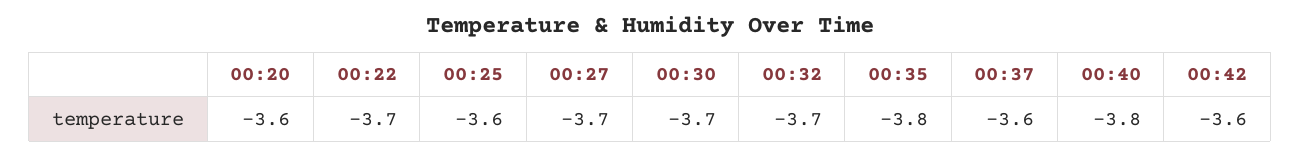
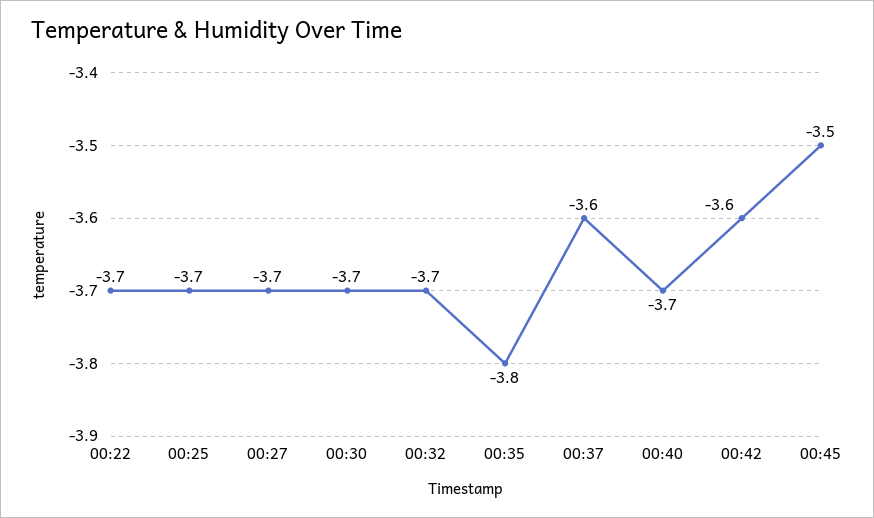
00:20: -3.6 -> none
00:25: -3.6 -> -3.7
00:40: -3.8 -> -3.7
00:45: none -> -3.5

